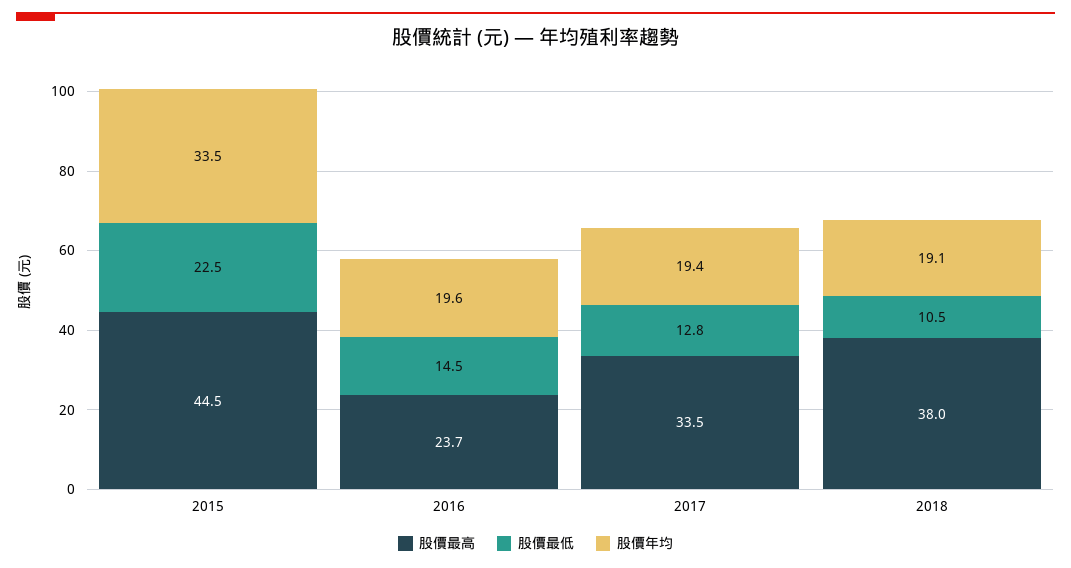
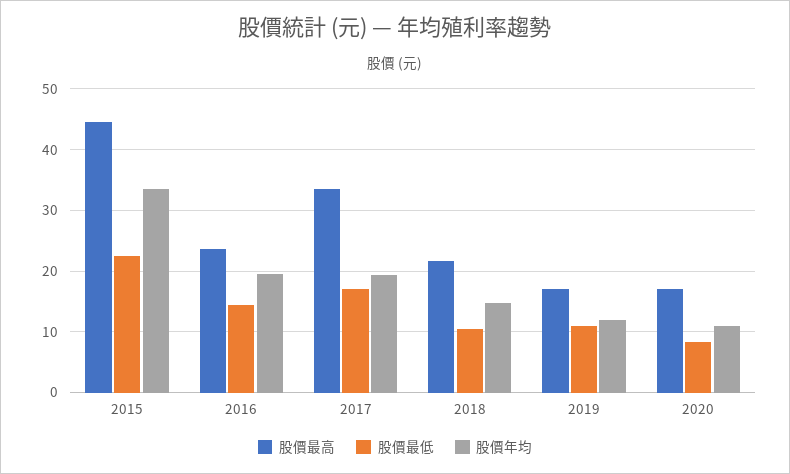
股價最低, 2017: 12.8 -> 17
股價最高, 2018: 38 -> 22
股價年均, 2018: 19.1 -> 15
股價最高, 2019: none -> 17
股價最低, 2019: none -> 11
股價年均, 2019: none -> 12
股價最高, 2020: none -> 17
股價最低, 2020: none -> 8
股價年均, 2020: none -> 11

